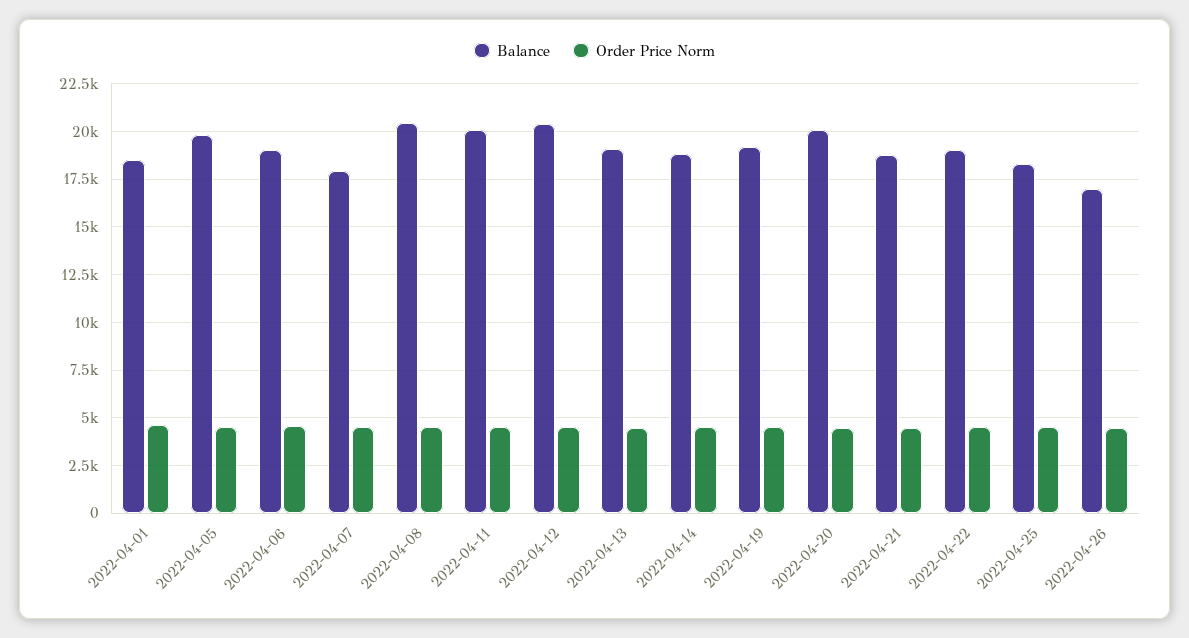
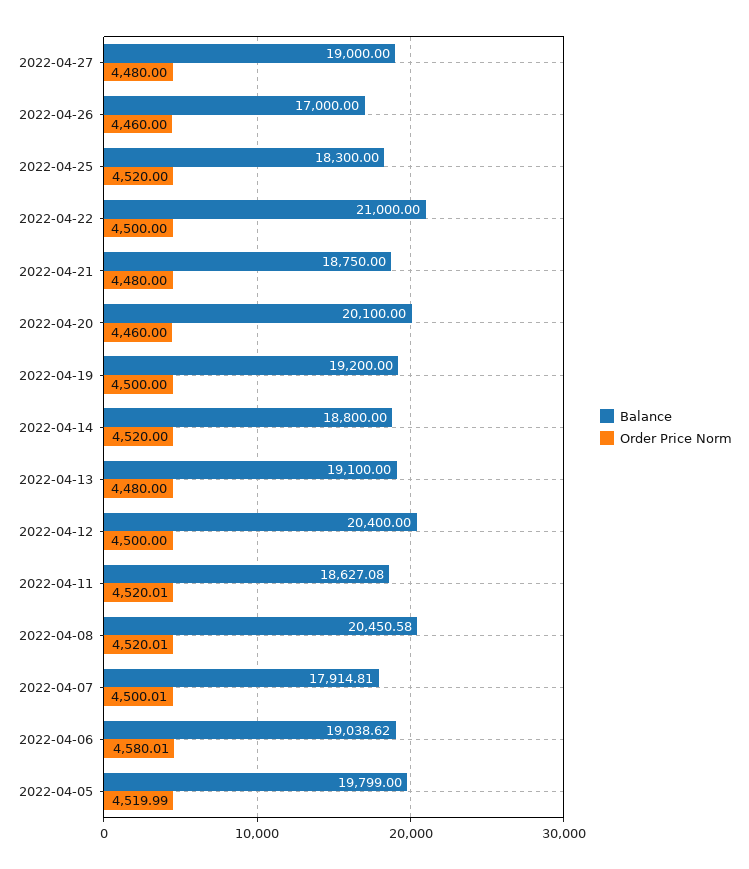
Balance, 2022-04-01: 18500 -> none
Order Price Norm, 2022-04-01: 4500 -> none
Balance, 2022-04-11: 20000 -> 18627.08
Balance, 2022-04-22: 19000 -> 21000
Balance, 2022-04-27: none -> 19000
Order Price Norm, 2022-04-27: none -> 4480

